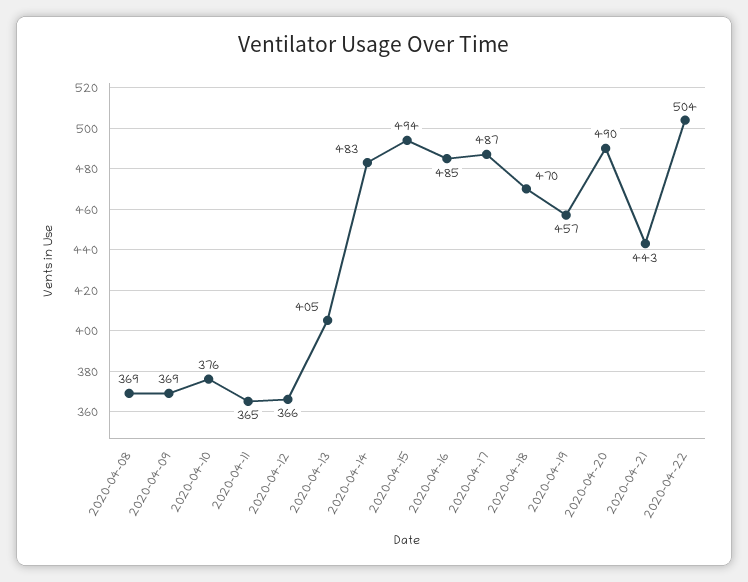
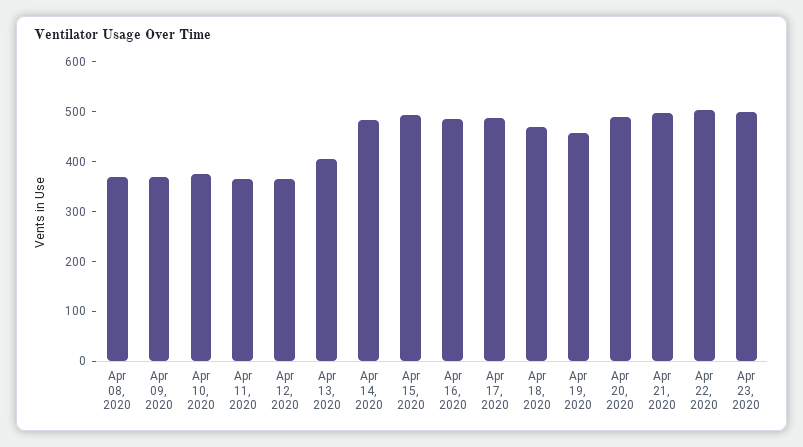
2020-04-21: 443 -> 500
Apr 23, 2020: none -> 500

